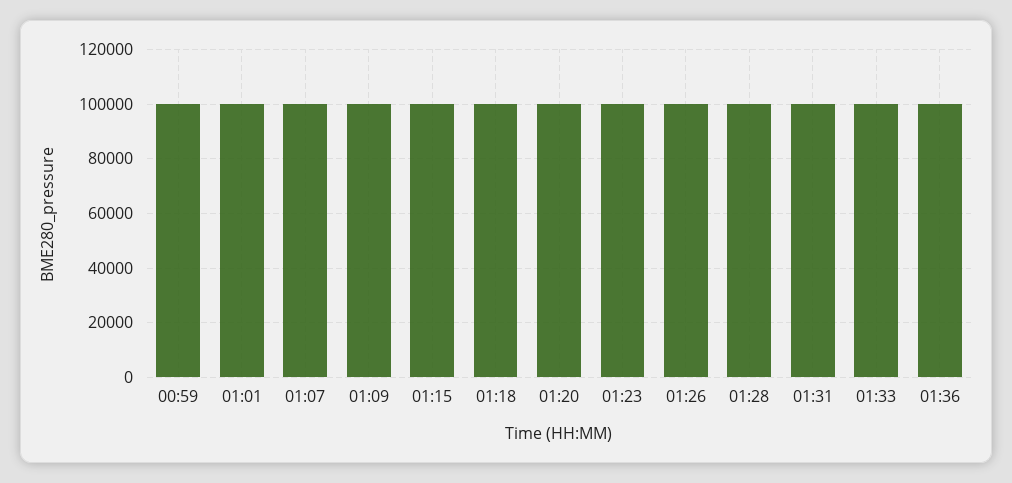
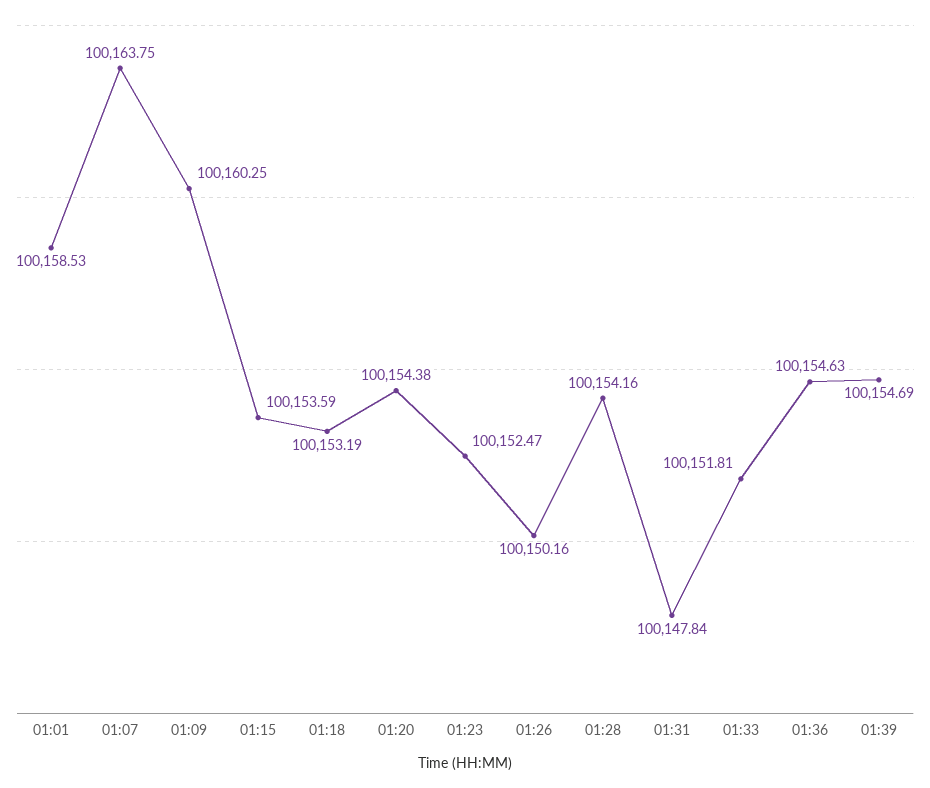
00:59: 100000 -> none
01:39: none -> 100154.69

